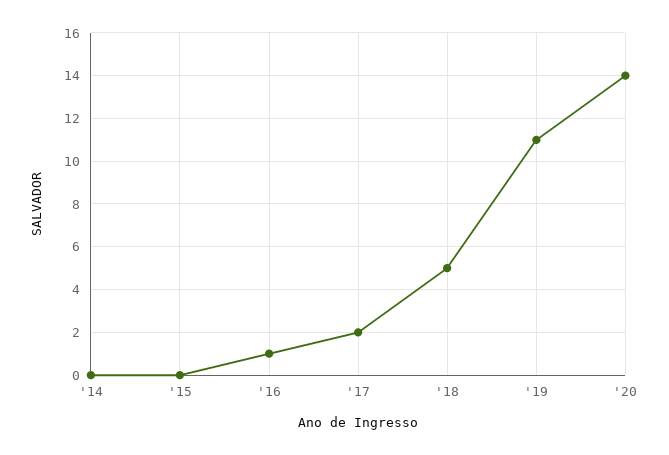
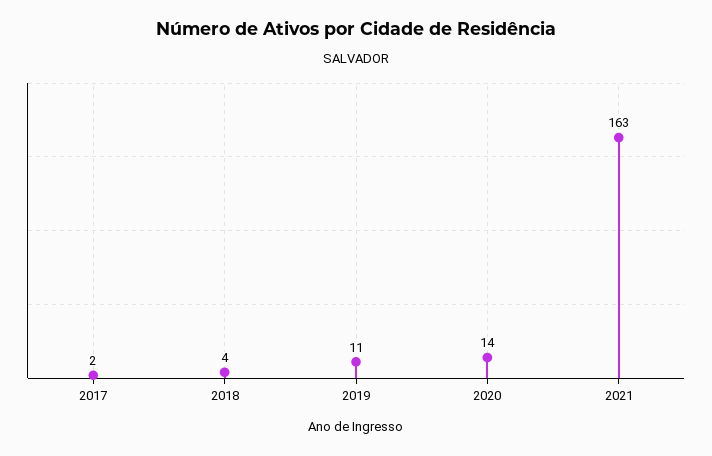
'14: 0 -> none
'15: 0 -> none
'16: 1 -> none
'18: 5 -> 4
2021: none -> 163

